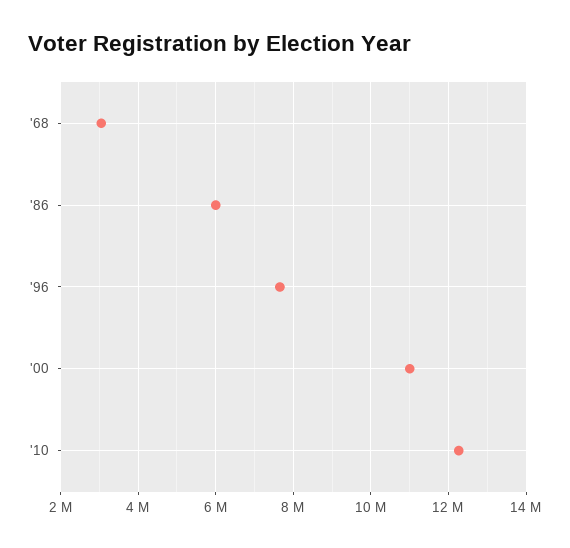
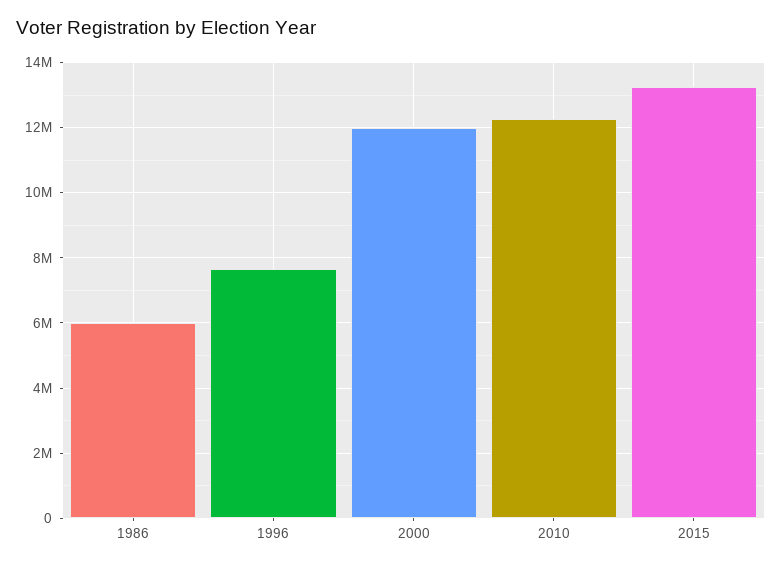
'68: 3000000 -> none
'00: 11000000 -> 12000000
2015: none -> 13200000

